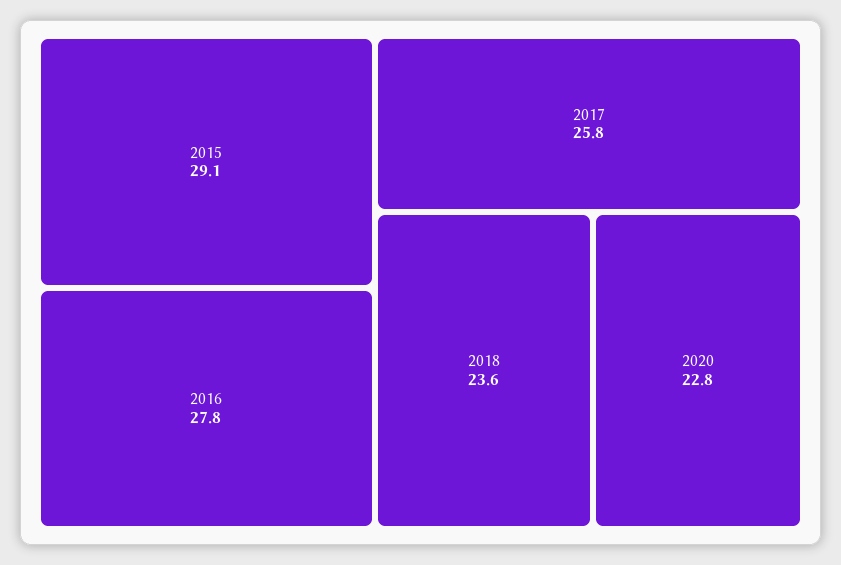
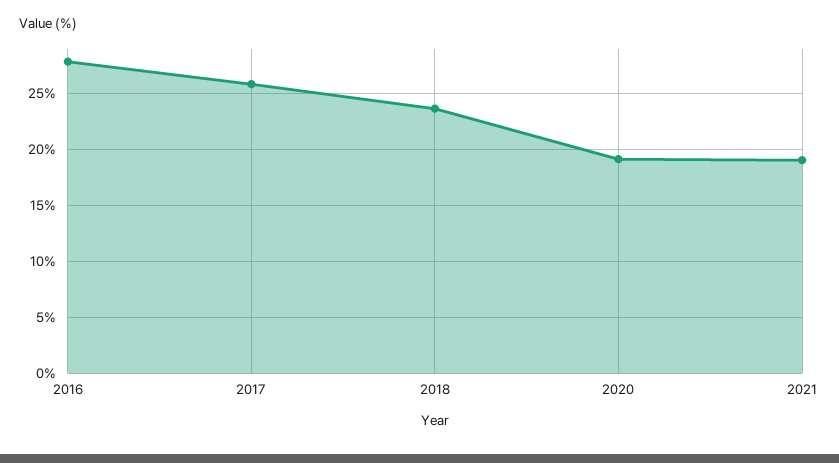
2015: 29.1 -> none
2020: 22.8 -> 19
2021: none -> 19

